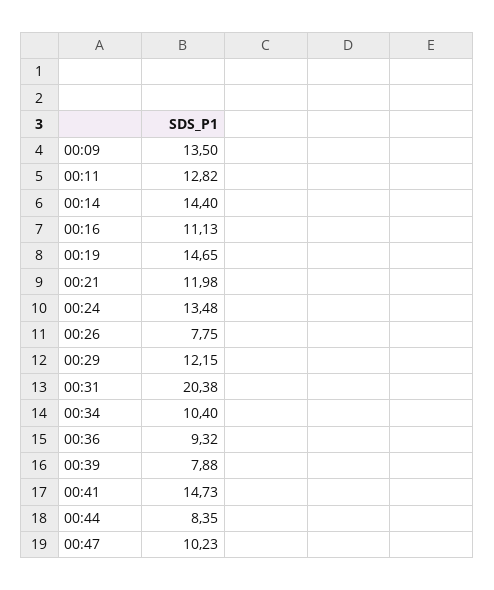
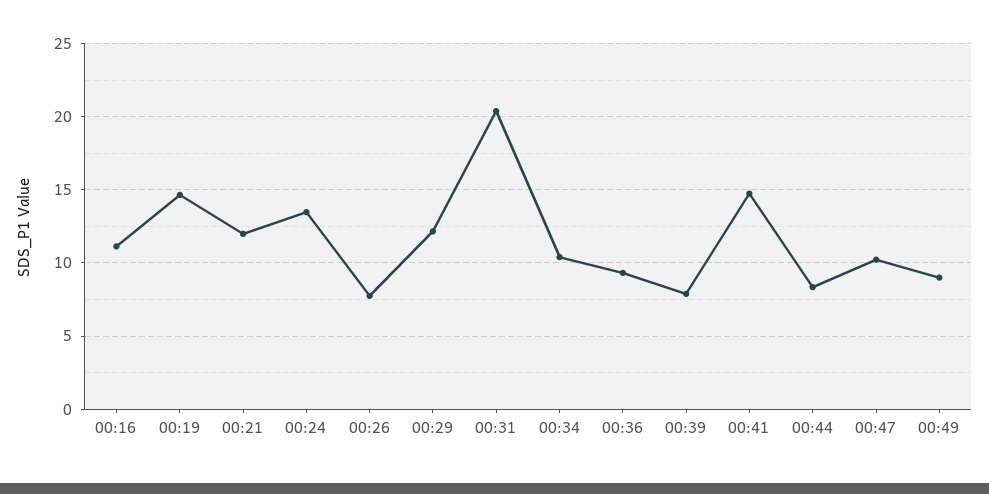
00:09: 13.5 -> none
00:11: 12.82 -> none
00:14: 14.4 -> none
00:49: none -> 9

